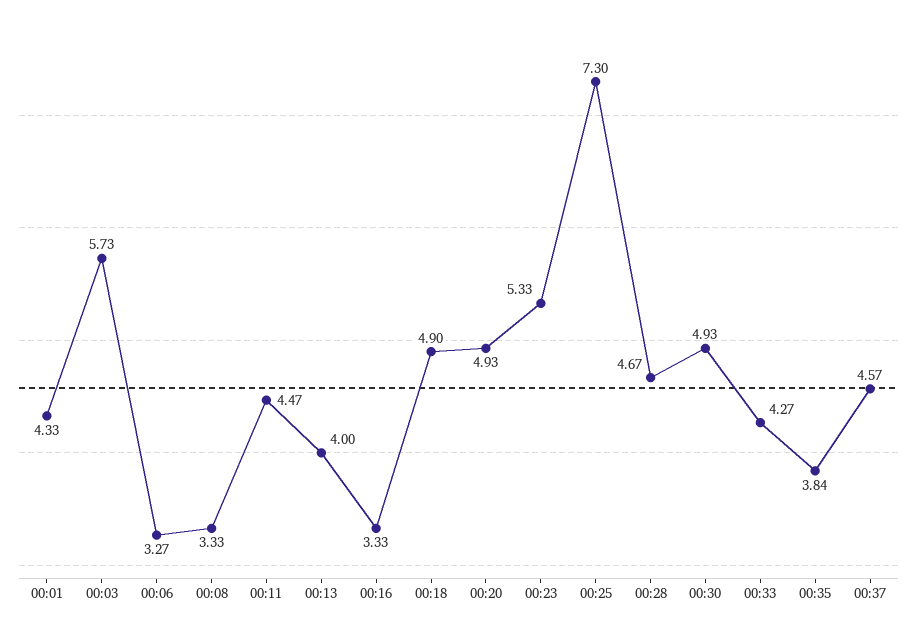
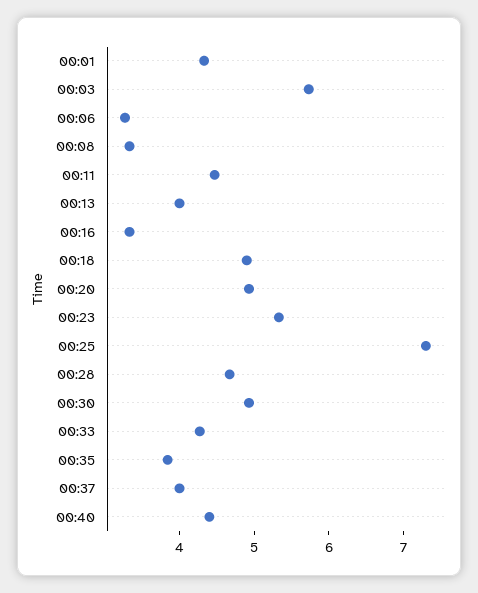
00:37: 4.57 -> 4
00:40: none -> 4.4

